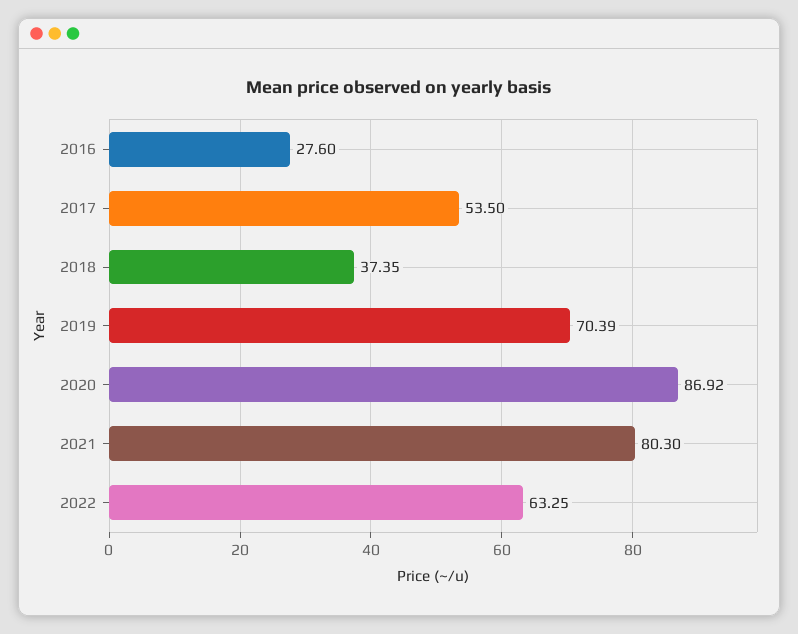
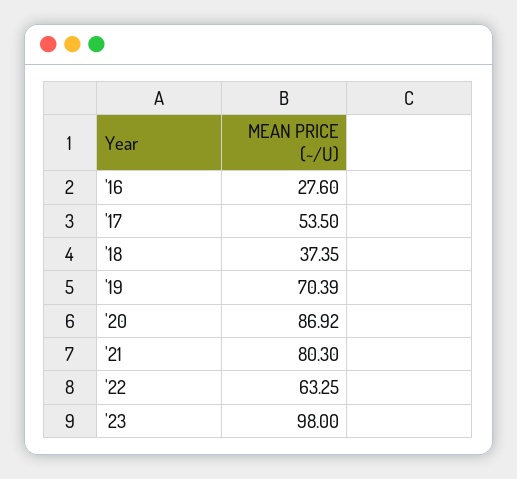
'23: none -> 98

